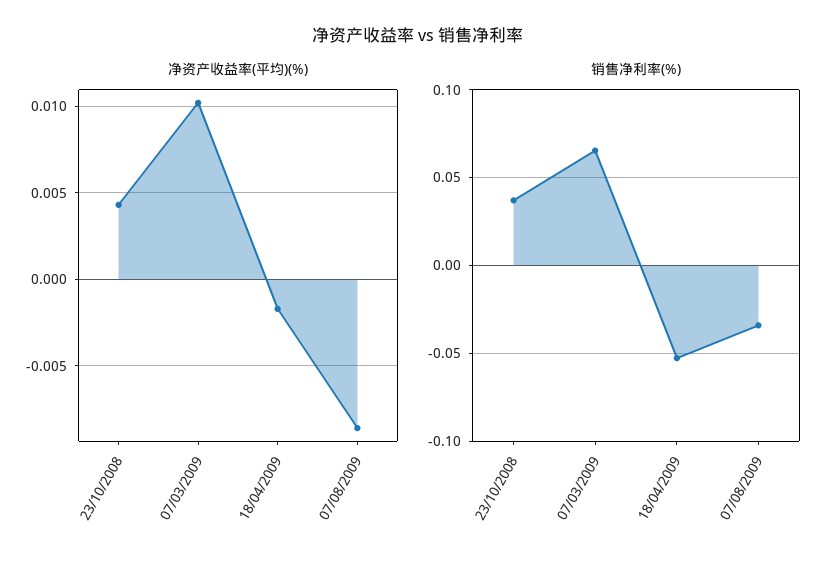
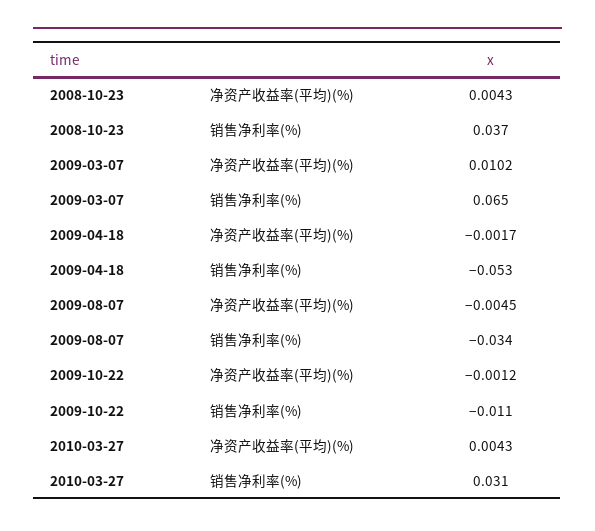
净资产收益率(平均)(%), 07/08/2009: -0.0085 -> -0.0045
净资产收益率(平均)(%), 2009-10-22: none -> -0.0012
销售净利率(%), 2009-10-22: none -> -0.011
净资产收益率(平均)(%), 2010-03-27: none -> 0.0043
销售净利率(%), 2010-03-27: none -> 0.031

